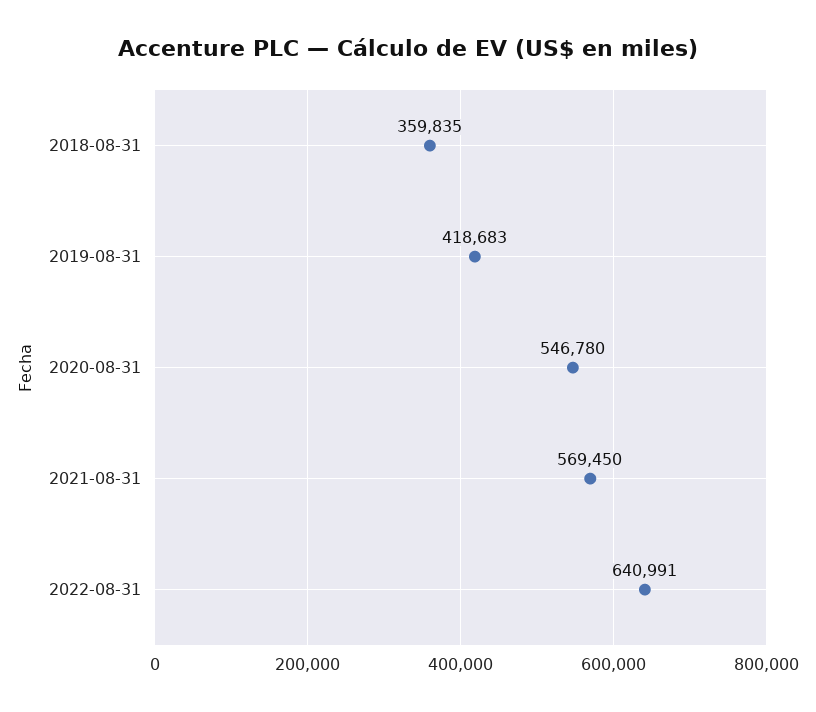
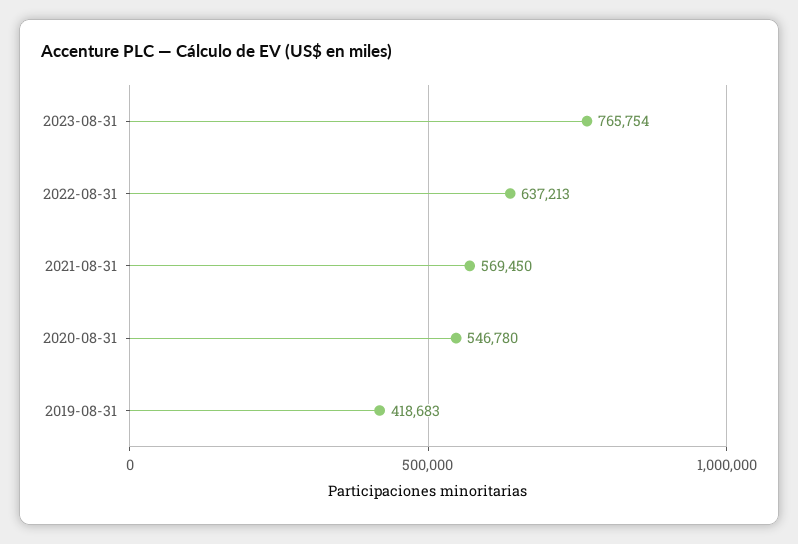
2018-08-31: 359835 -> none
2022-08-31: 640991 -> 637213
2023-08-31: none -> 765754

